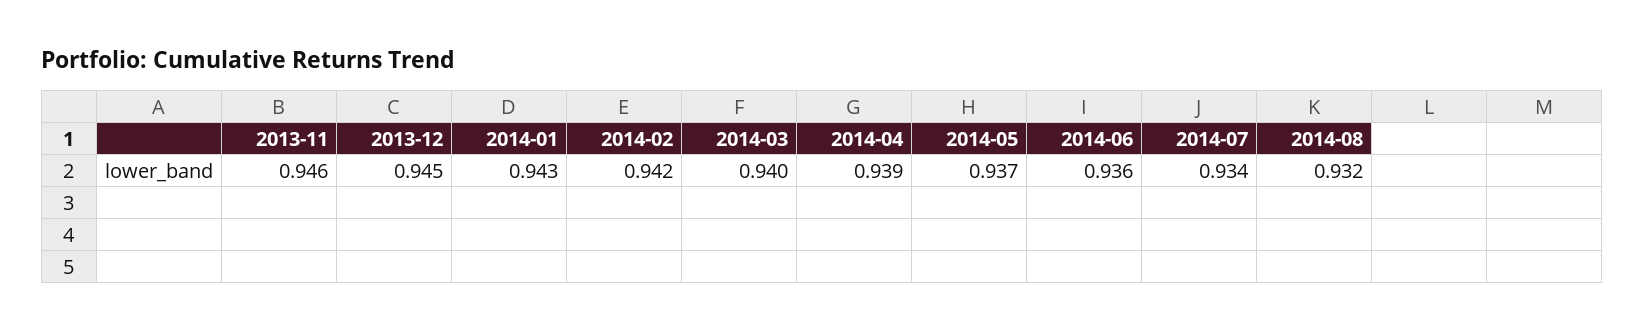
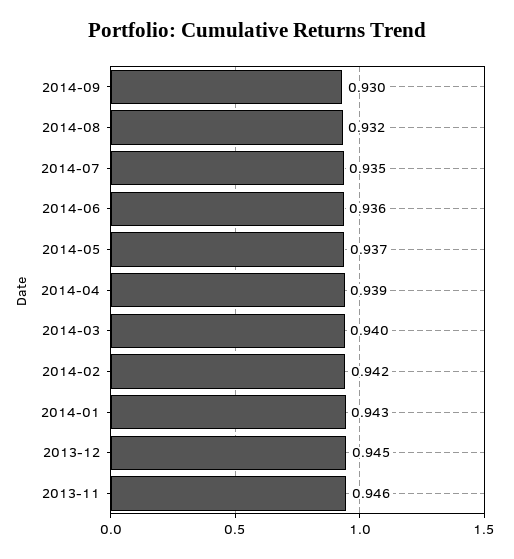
2014-07: 0.934 -> 0.935
2014-09: none -> 0.93

